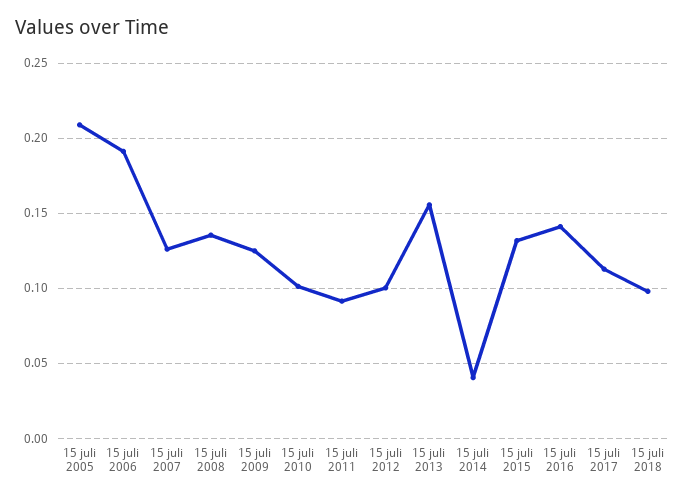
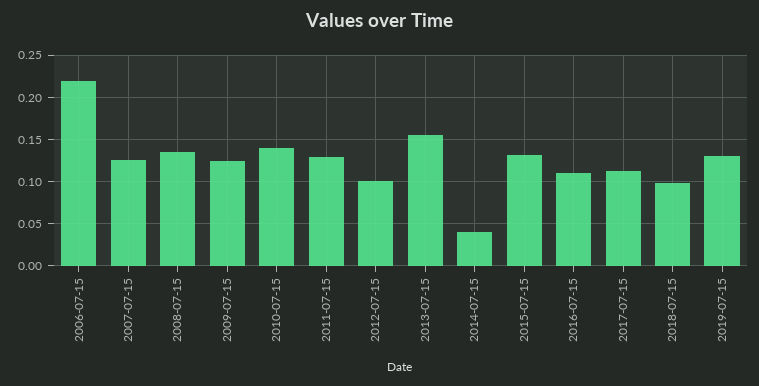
15 juli 2005: 0.21 -> none
15 juli 2006: 0.19 -> 0.22
15 juli 2010: 0.1 -> 0.14
15 juli 2011: 0.09 -> 0.13
15 juli 2016: 0.14 -> 0.11
2019-07-15: none -> 0.13

